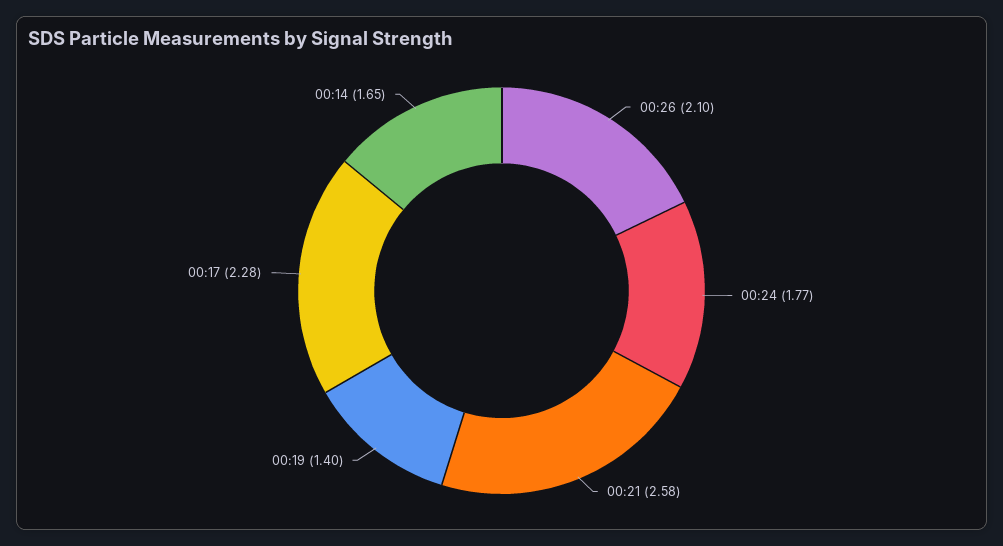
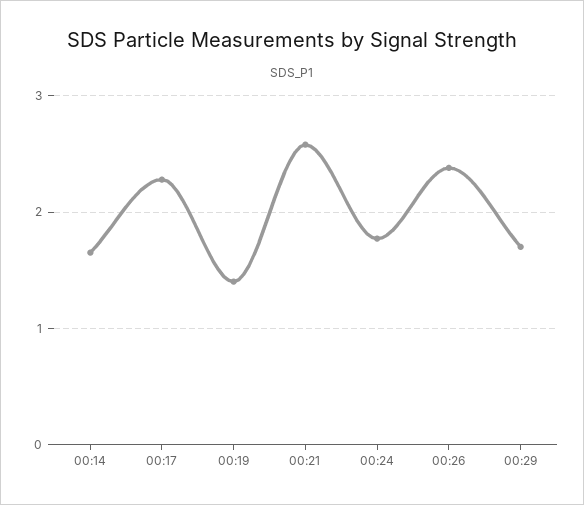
00:26: 2.1 -> 2.4
00:29: none -> 1.7

